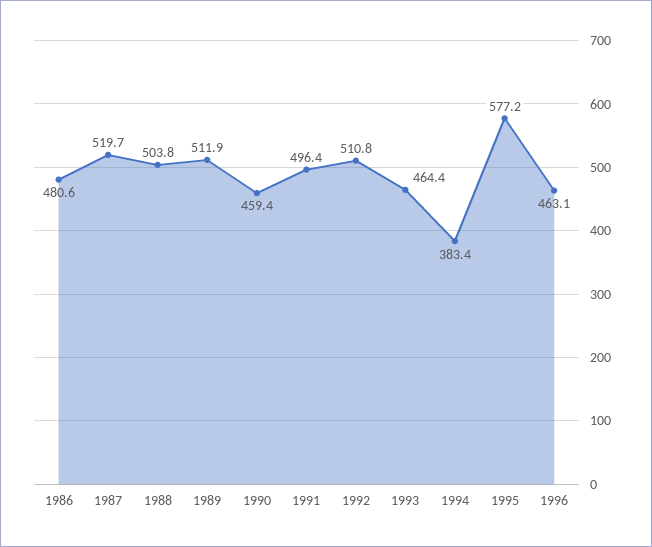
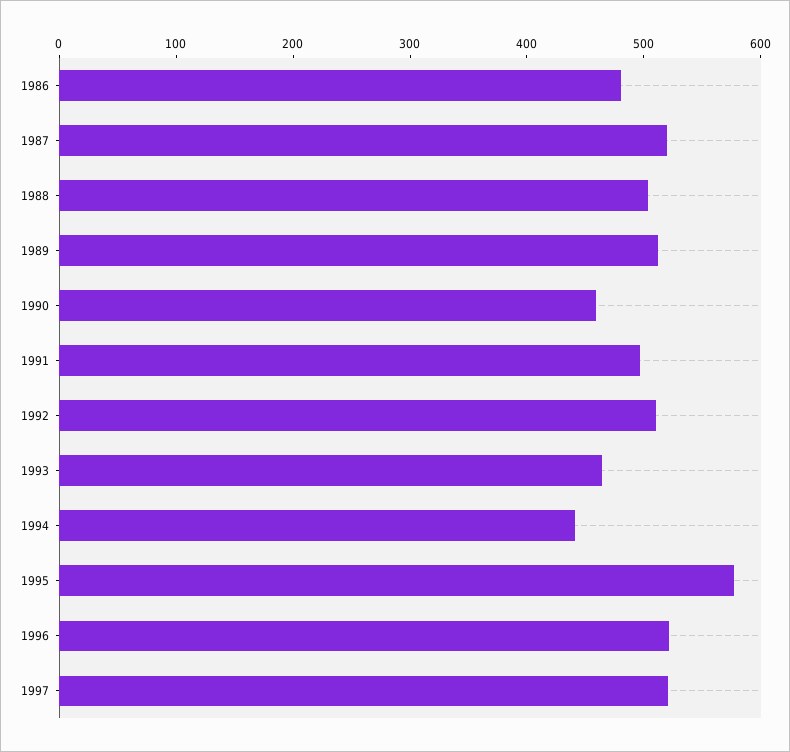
1994: 383.4 -> 440
1996: 463.1 -> 520
1997: none -> 520

